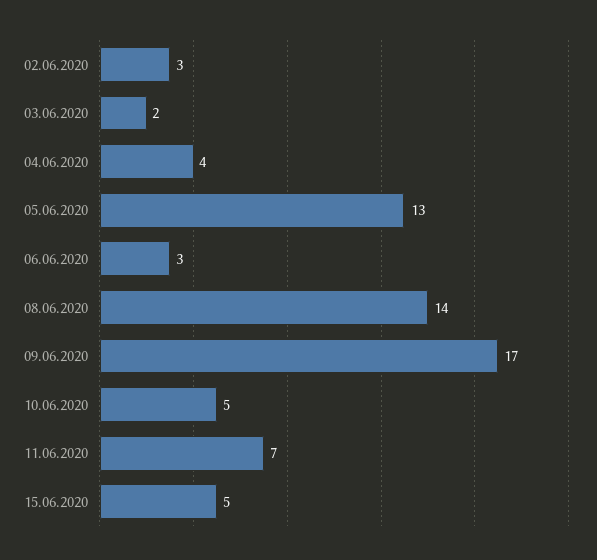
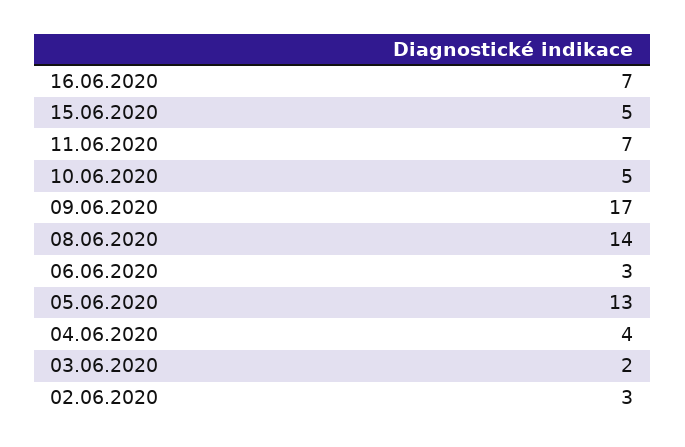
16.06.2020: none -> 7

